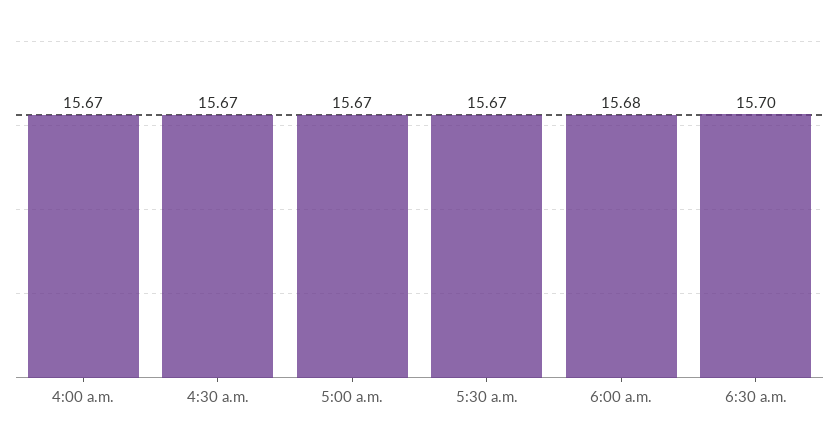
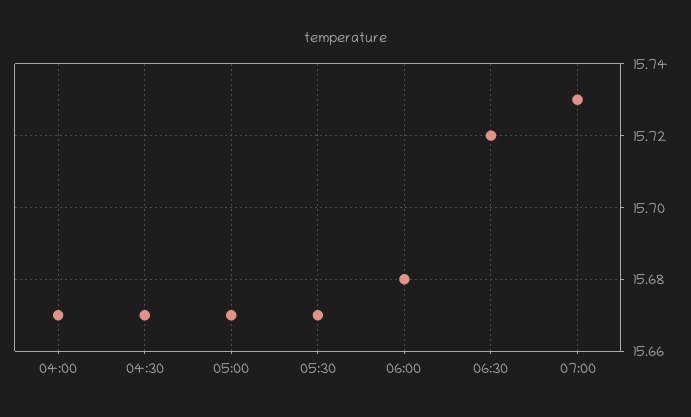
6:30 a.m.: 15.7 -> 15.72
07:00: none -> 15.73

